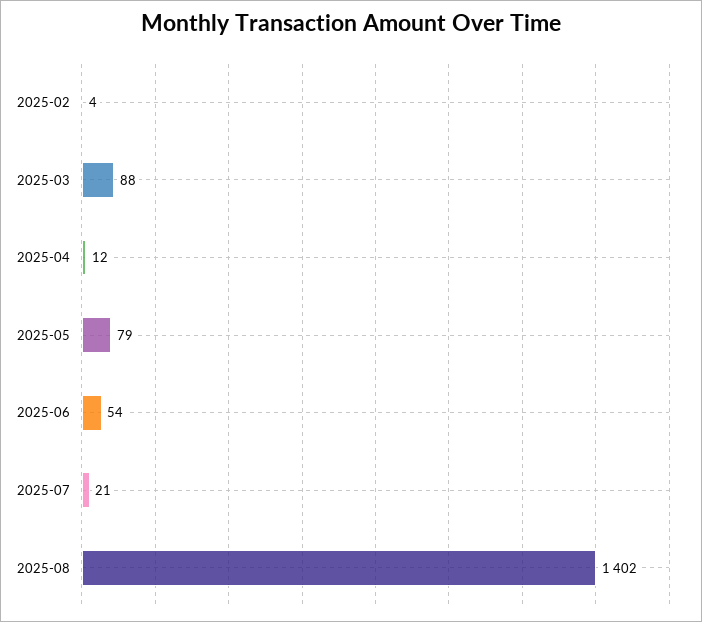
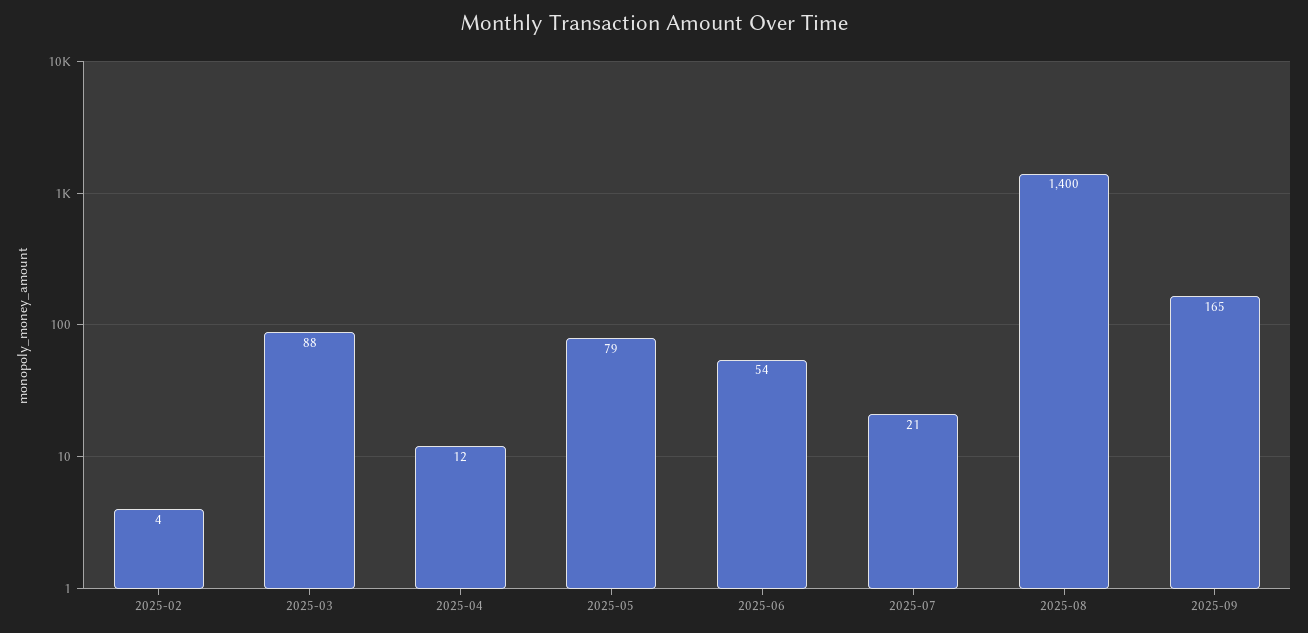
2025-08: 1402 -> 1400
2025-09: none -> 165

